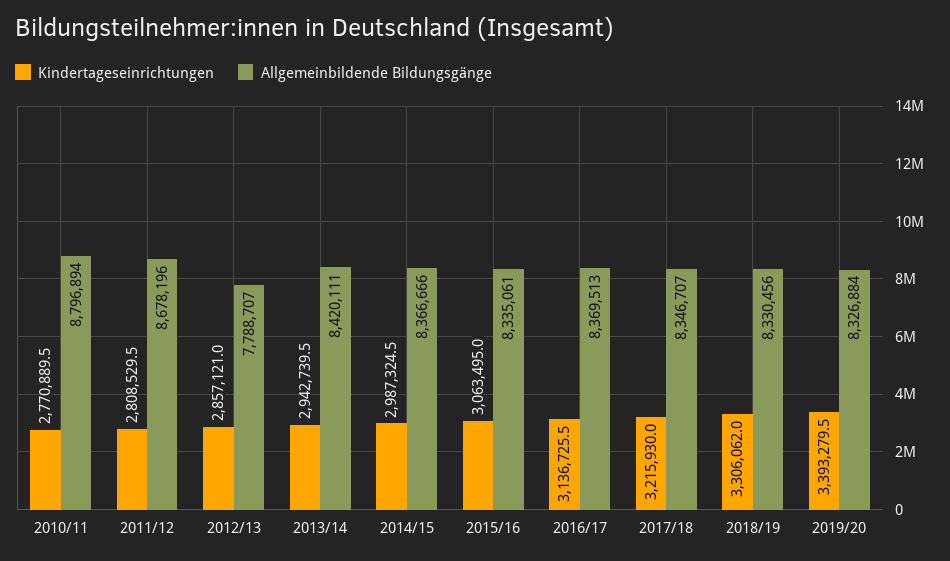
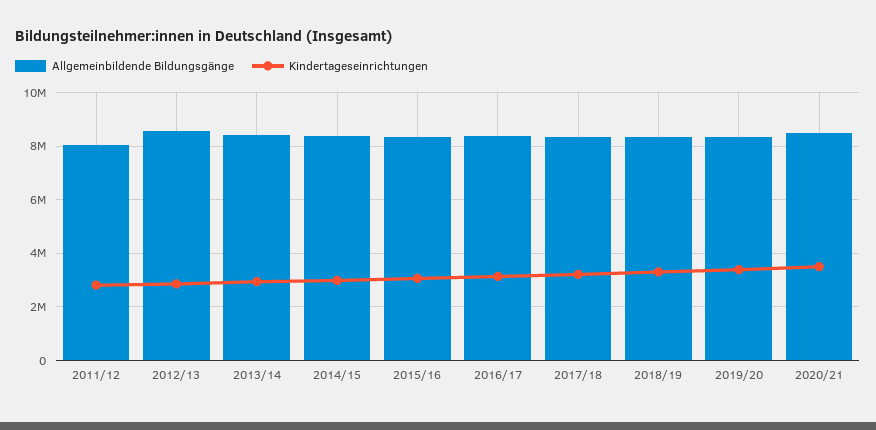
Kindertageseinrichtungen, 2010/11: 2770889.5 -> none
Allgemeinbildende Bildungsgänge, 2010/11: 8796894 -> none
Allgemeinbildende Bildungsgänge, 2011/12: 8678196 -> 8000000
Allgemeinbildende Bildungsgänge, 2012/13: 7788707 -> 8500000
Allgemeinbildende Bildungsgänge, 2020/21: none -> 8500000
Kindertageseinrichtungen, 2020/21: none -> 3500000

